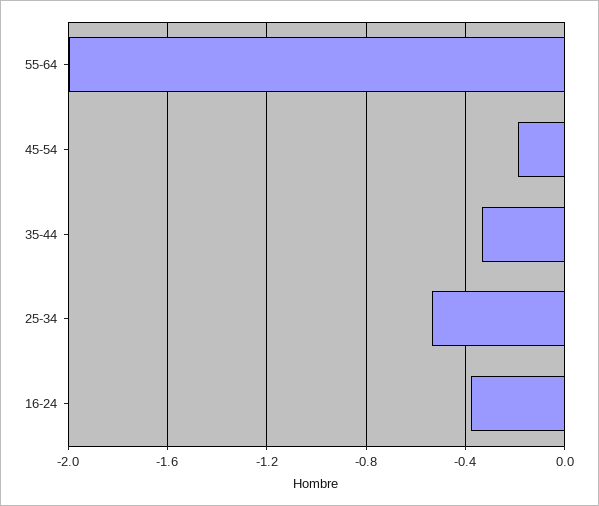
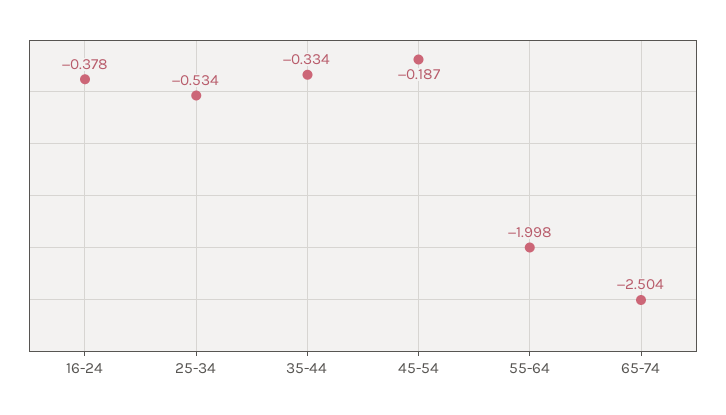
65-74: none -> -2.504

